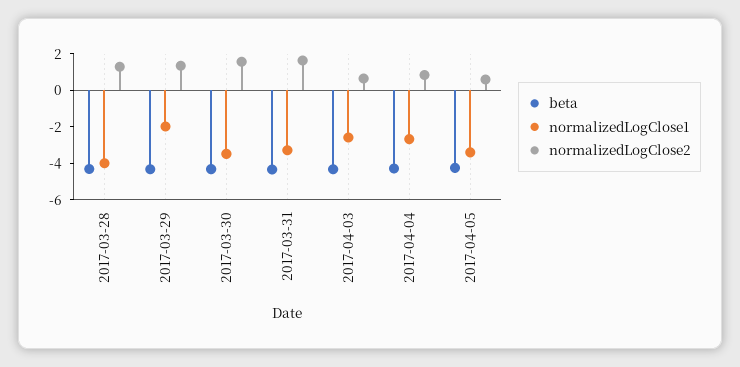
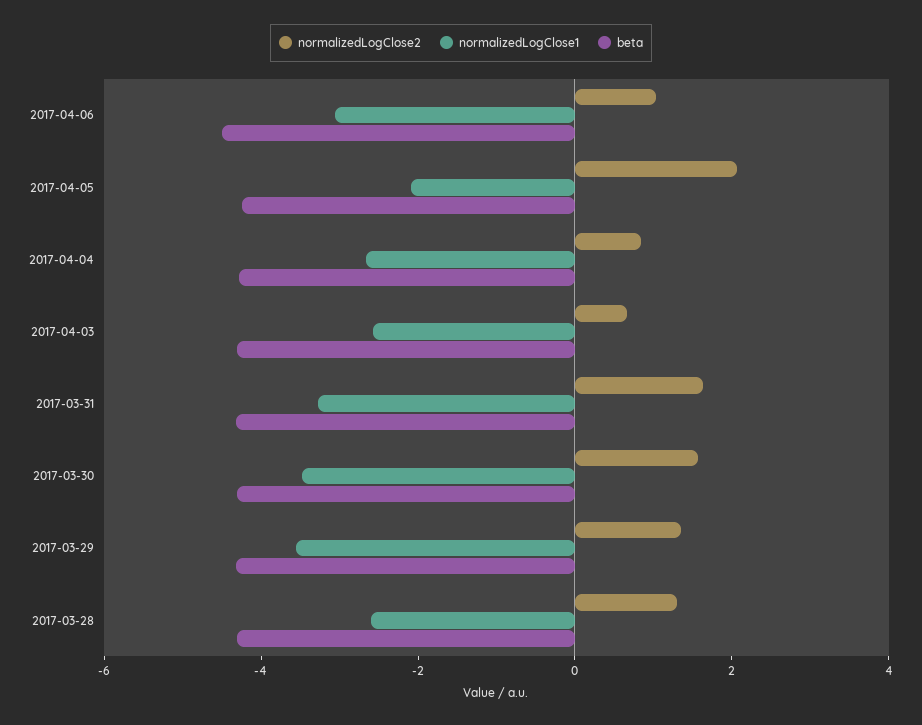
normalizedLogClose1, 2017-03-28: -4 -> -2.5
normalizedLogClose1, 2017-03-29: -2 -> -3.5
normalizedLogClose1, 2017-04-05: -3.5 -> -2
normalizedLogClose2, 2017-04-05: 0.5 -> 2
normalizedLogClose2, 2017-04-06: none -> 1
normalizedLogClose1, 2017-04-06: none -> -3
beta, 2017-04-06: none -> -4.5

